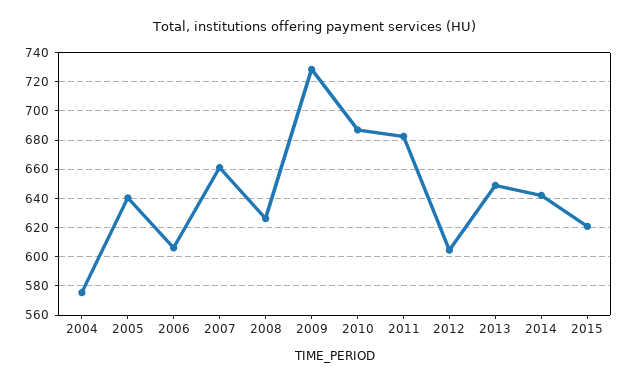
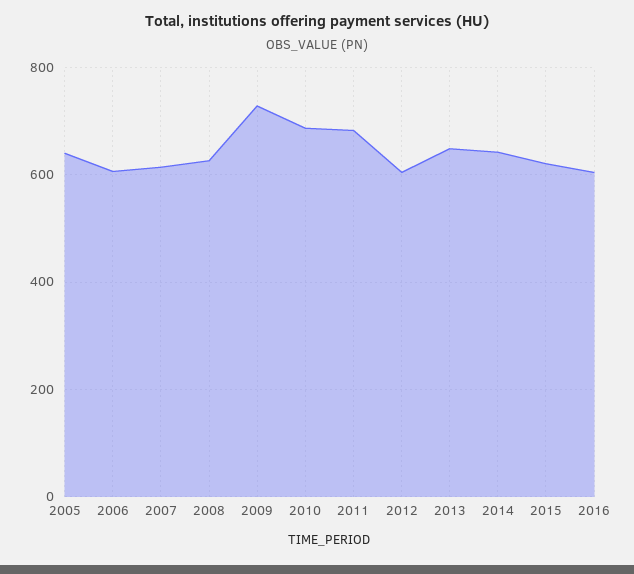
2004: 575 -> none
2007: 660 -> 620
2016: none -> 600

